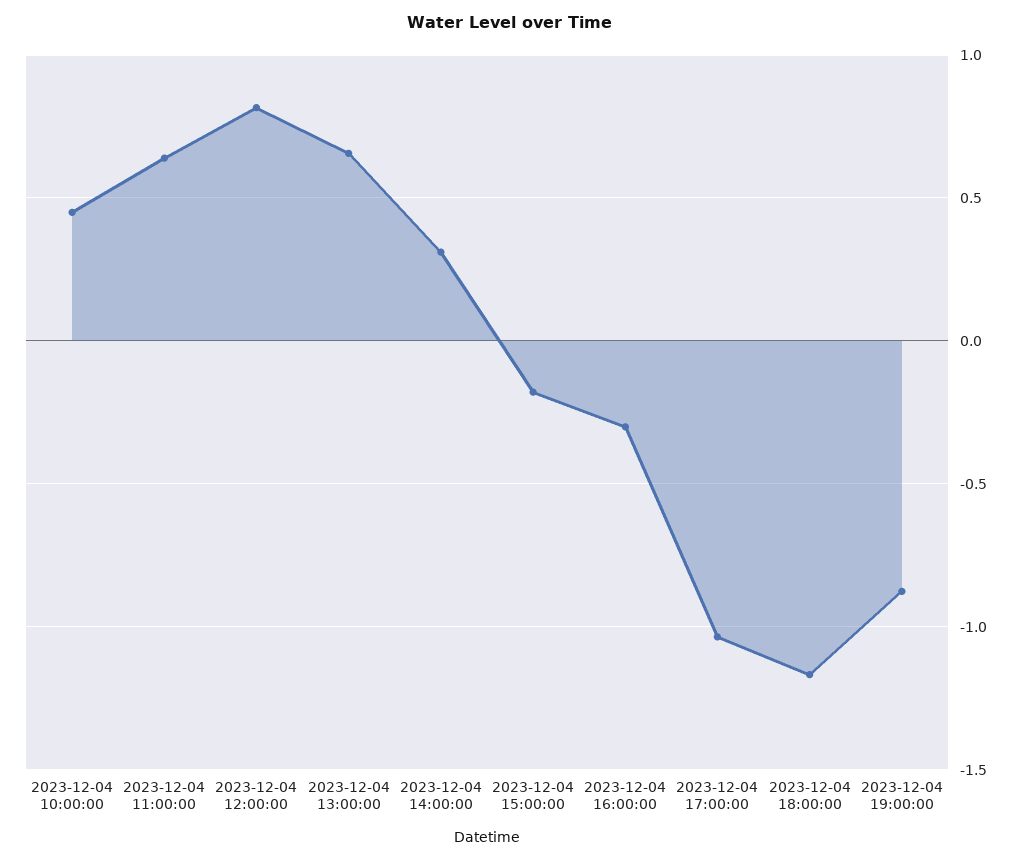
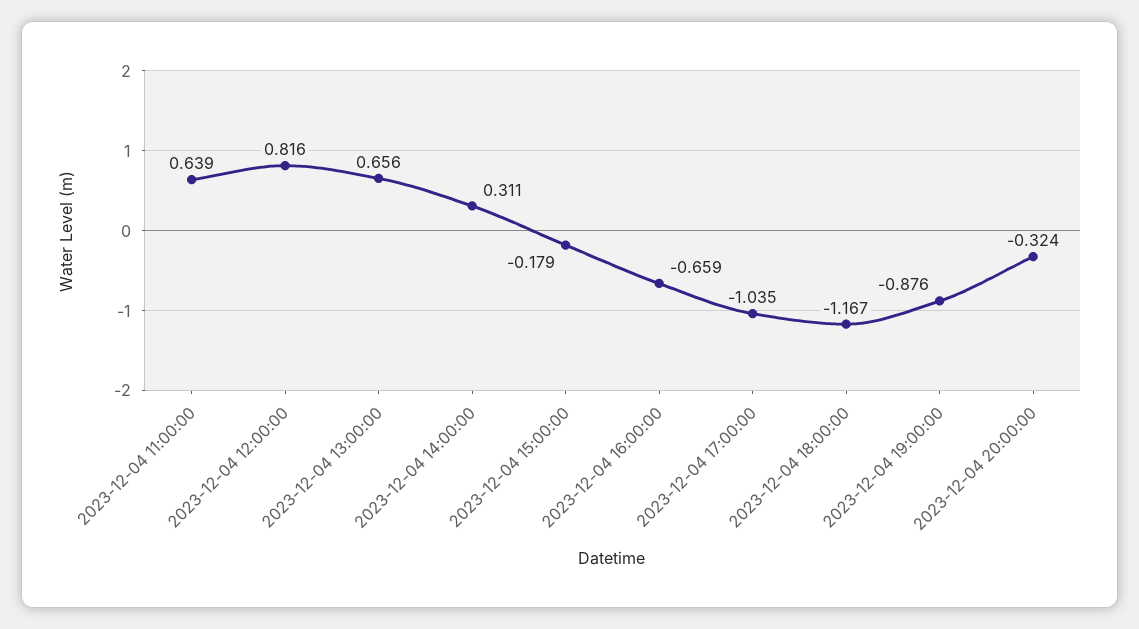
2023-12-04 10:00:00: 0.45 -> none
2023-12-04 16:00:00: -0.3 -> -0.659
2023-12-04 20:00:00: none -> -0.324

